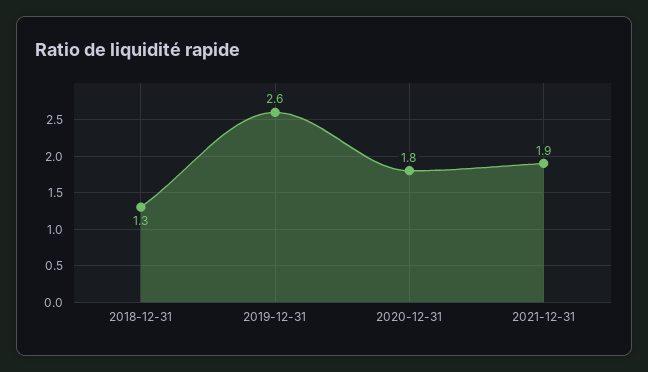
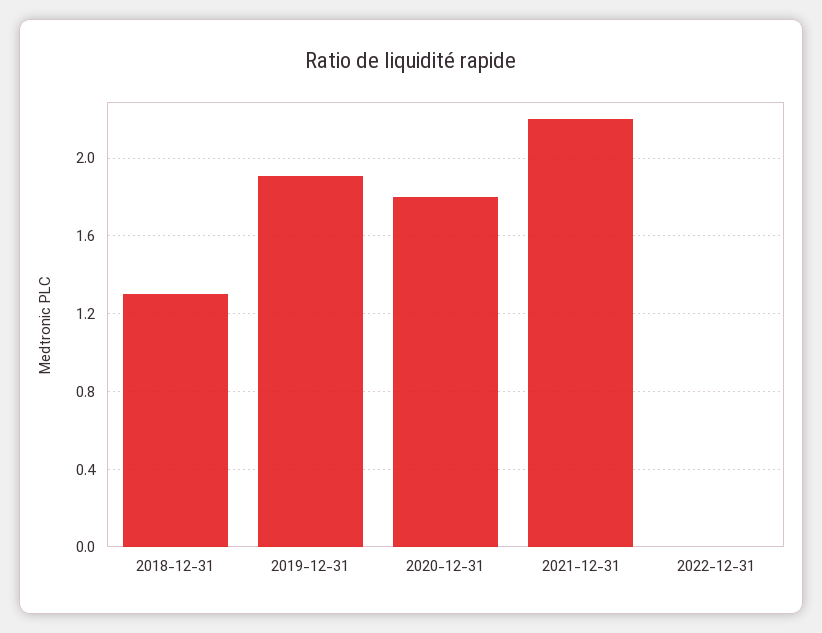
2019-12-31: 2.6 -> 1.9
2021-12-31: 1.9 -> 2.2
2022-12-31: none -> 0

